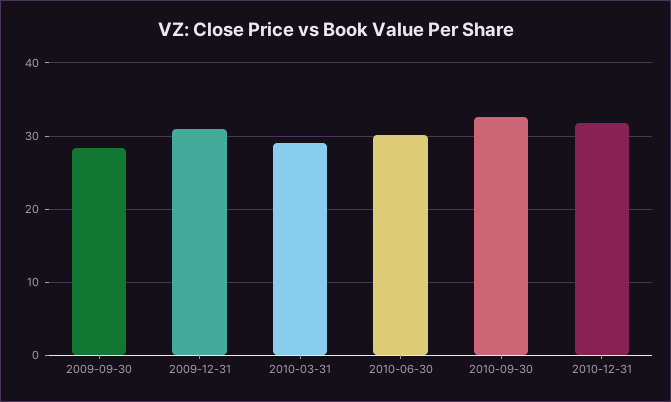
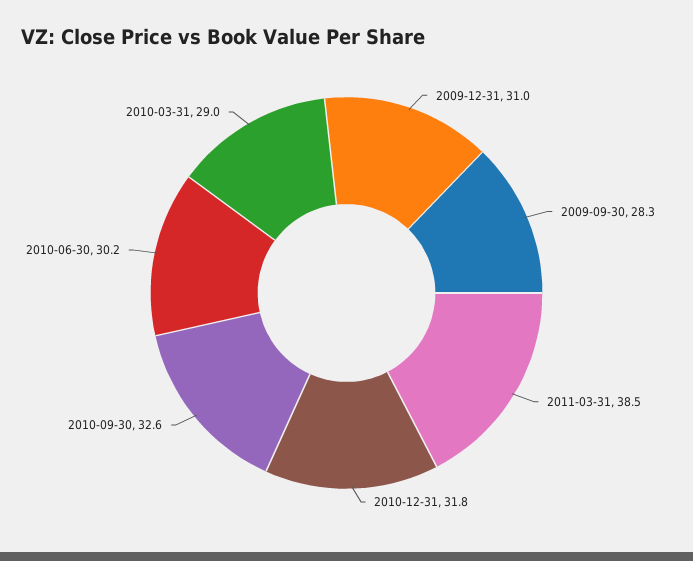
2011-03-31: none -> 38.5

